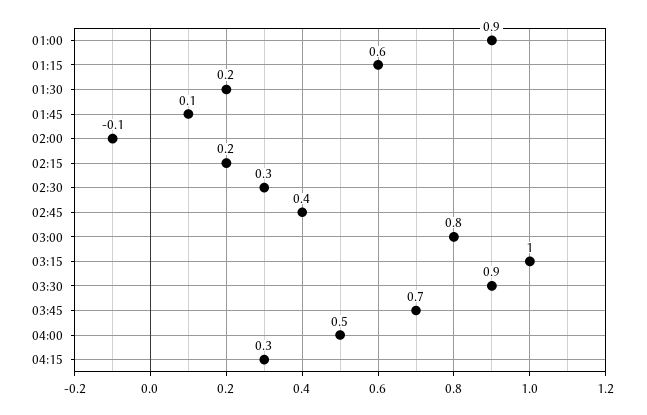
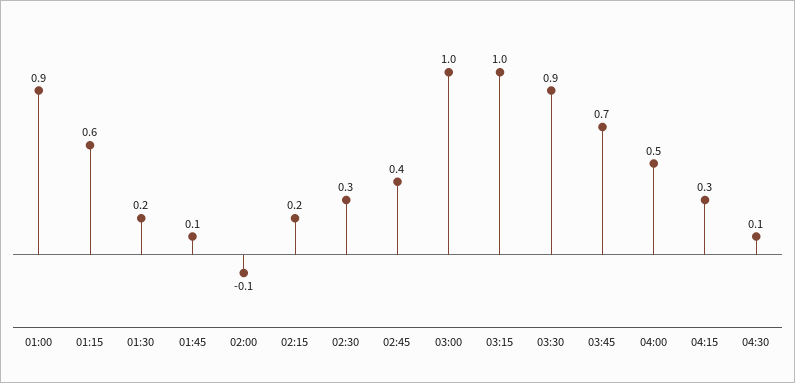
03:00: 0.8 -> 1
04:30: none -> 0.1

